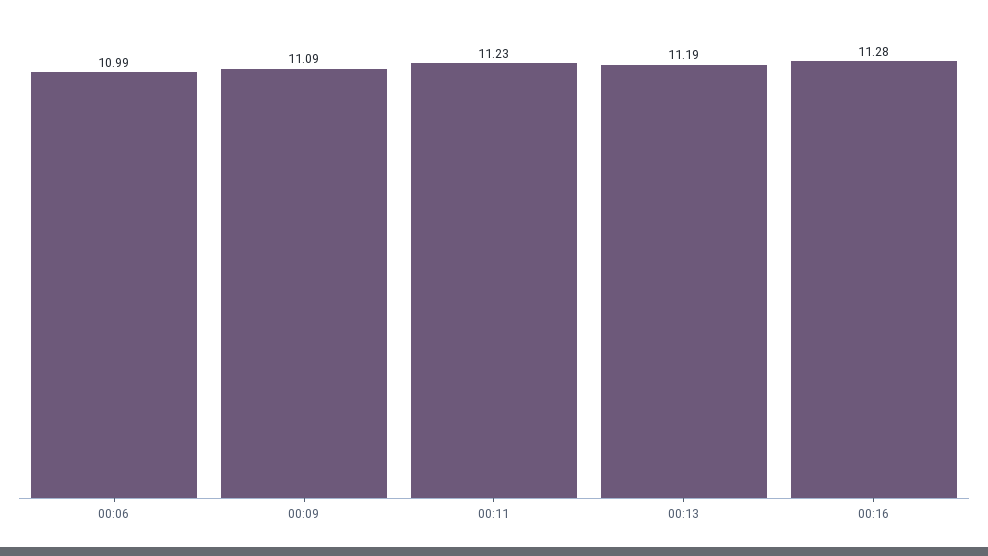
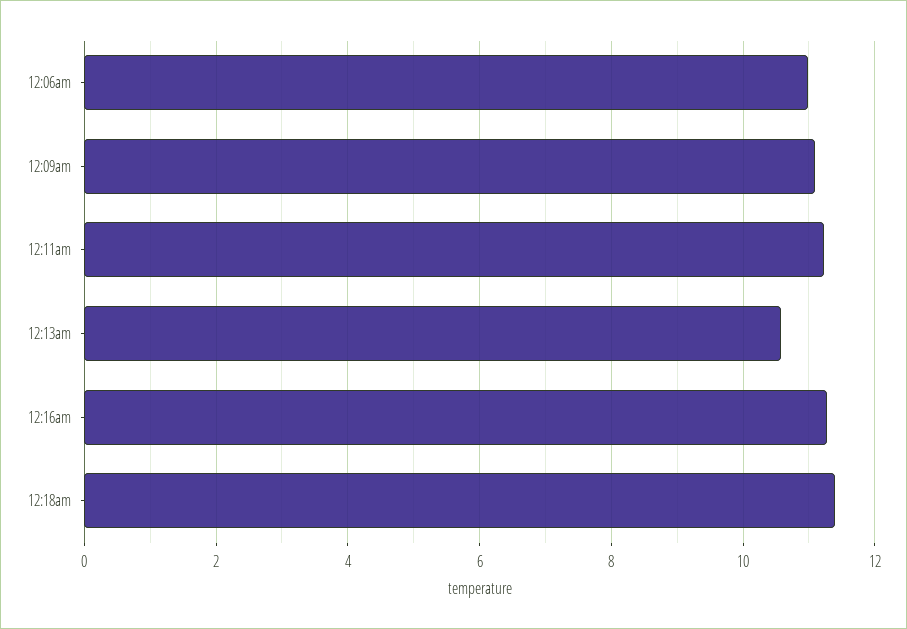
00:13: 11.19 -> 10.6
12:18am: none -> 11.4

